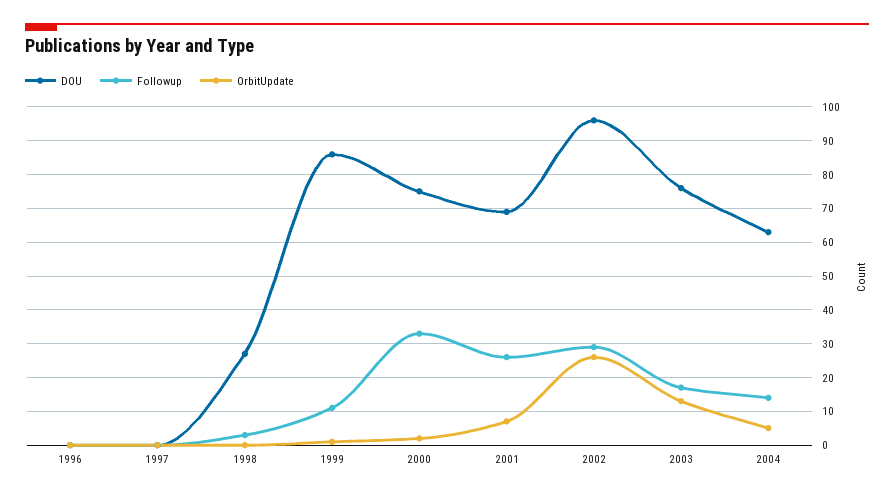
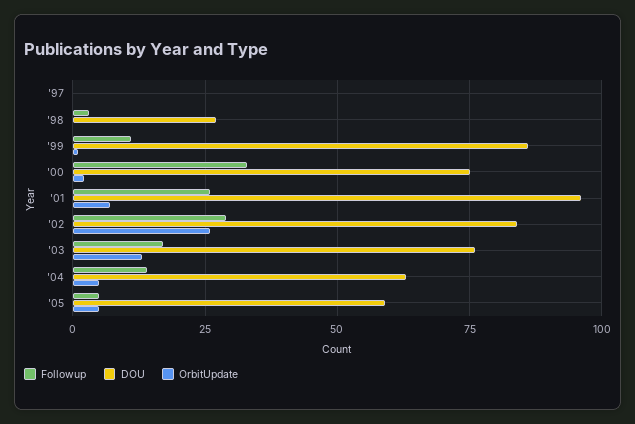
DOU, 1996: 0 -> none
Followup, 1996: 0 -> none
OrbitUpdate, 1996: 0 -> none
DOU, 2001: 70 -> 95
DOU, 2002: 95 -> 85
Followup, '05: none -> 5
DOU, '05: none -> 60
OrbitUpdate, '05: none -> 5

